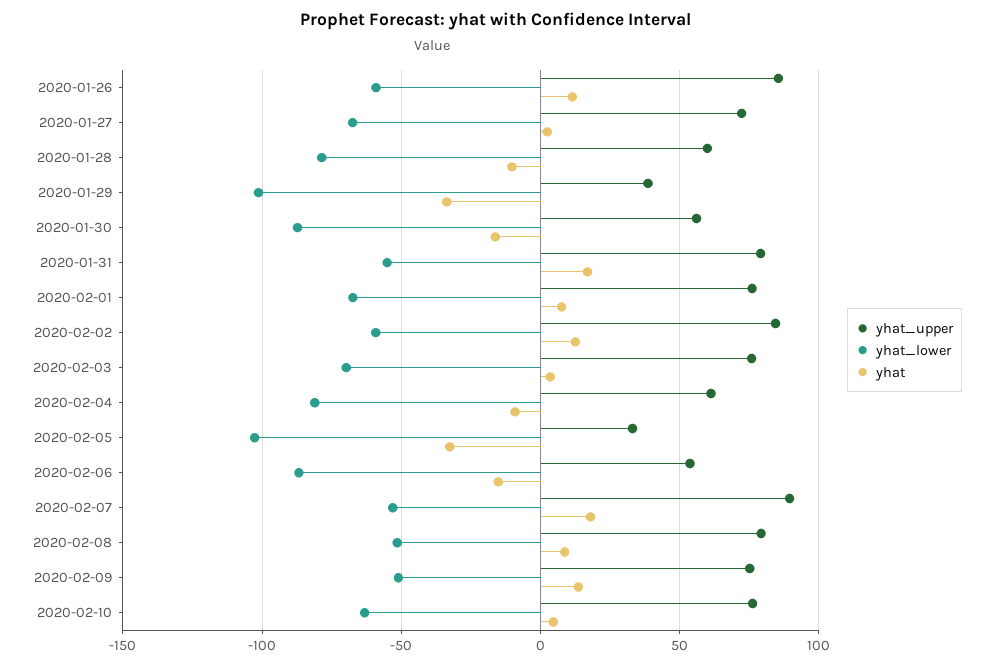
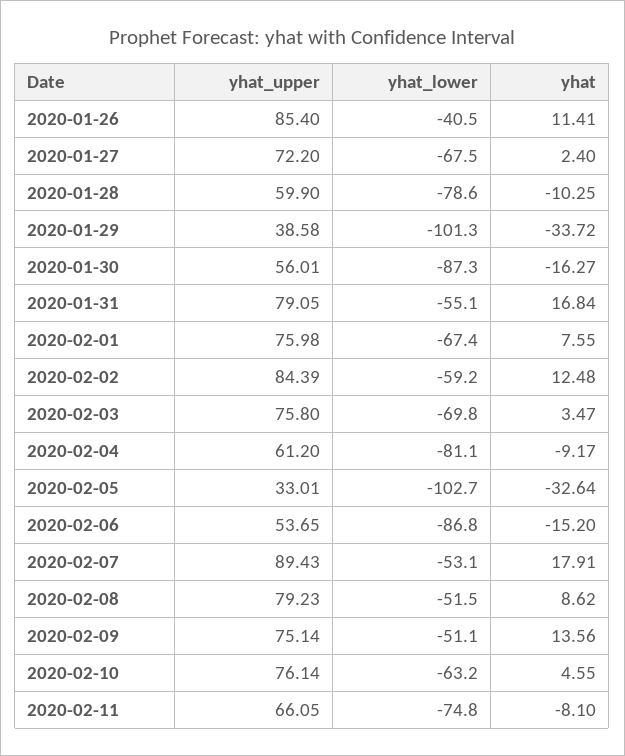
yhat_lower, 2020-01-26: -60 -> -40.5
yhat_upper, 2020-02-11: none -> 66.05
yhat_lower, 2020-02-11: none -> -74.8
yhat, 2020-02-11: none -> -8.1

